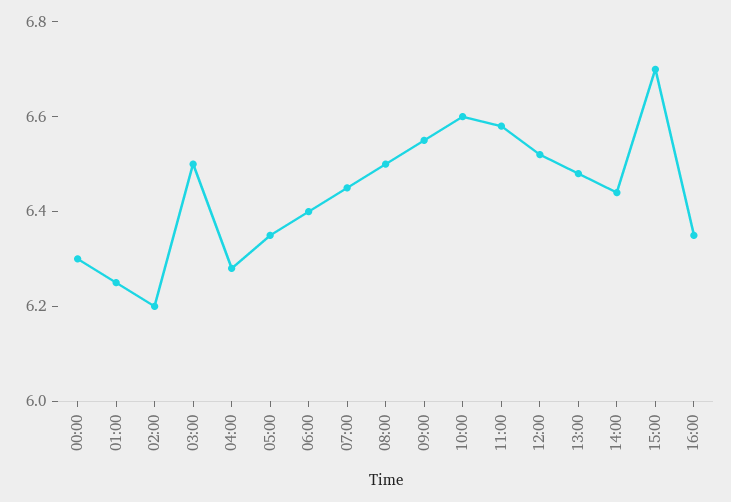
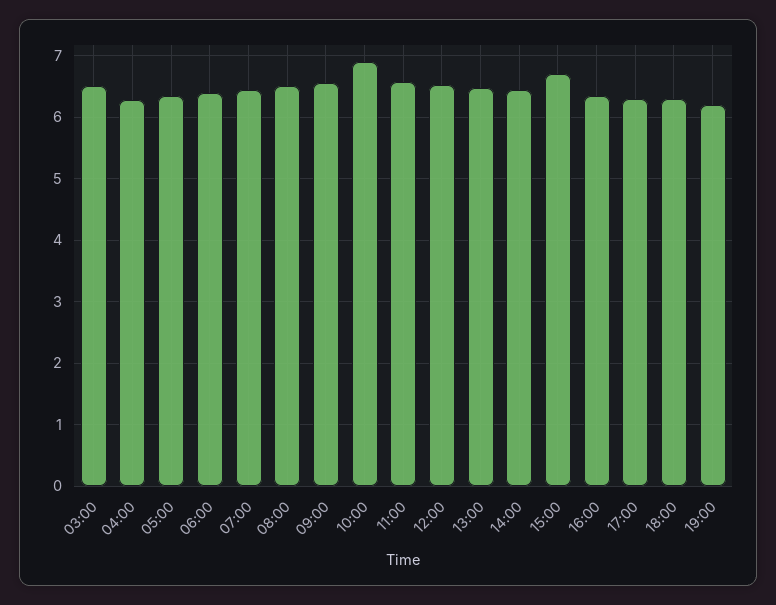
00:00: 6.3 -> none
01:00: 6.25 -> none
02:00: 6.2 -> none
10:00: 6.6 -> 6.9
17:00: none -> 6.3
18:00: none -> 6.3
19:00: none -> 6.2

